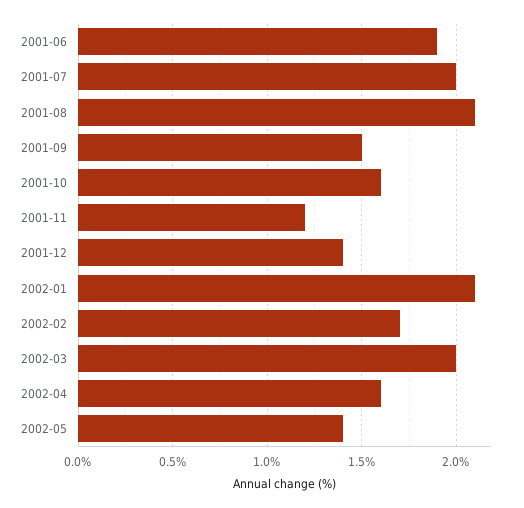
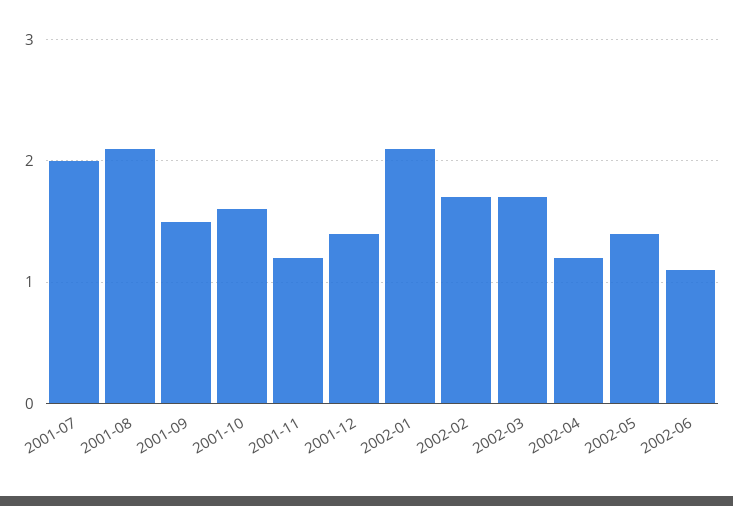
2001-06: 1.9 -> none
2002-03: 2 -> 1.7
2002-04: 1.6 -> 1.2
2002-06: none -> 1.1

